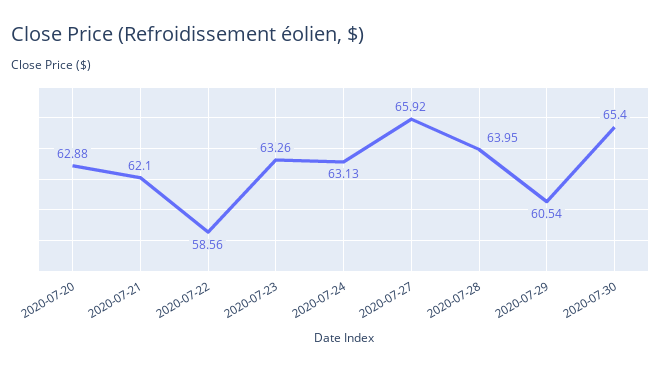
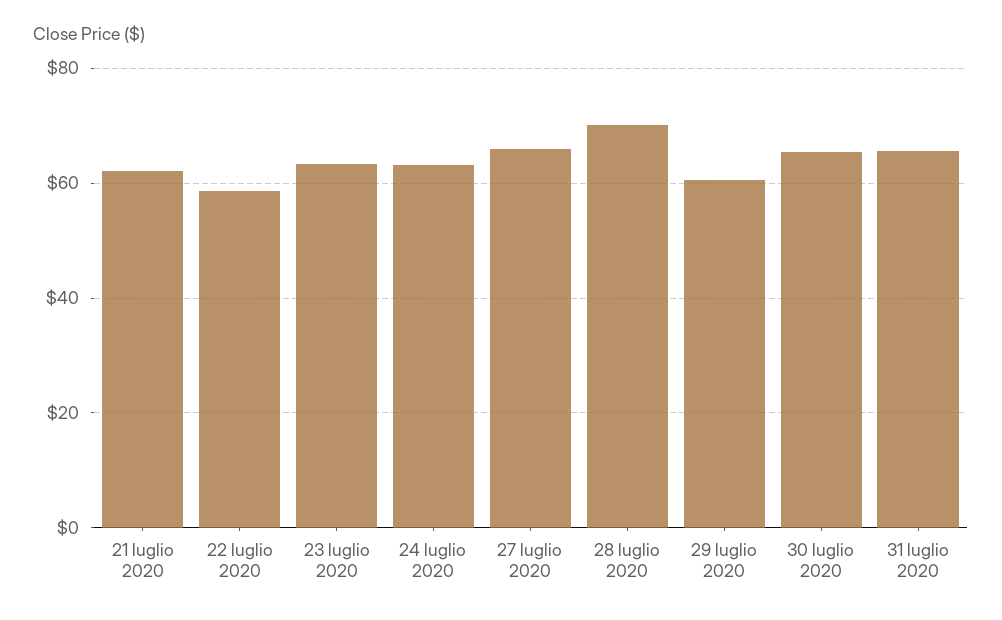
2020-07-20: 62.88 -> none
2020-07-28: 63.95 -> 70
31 luglio 2020: none -> 66

